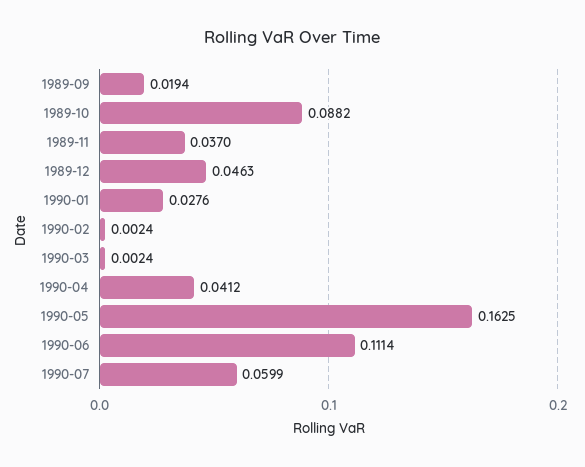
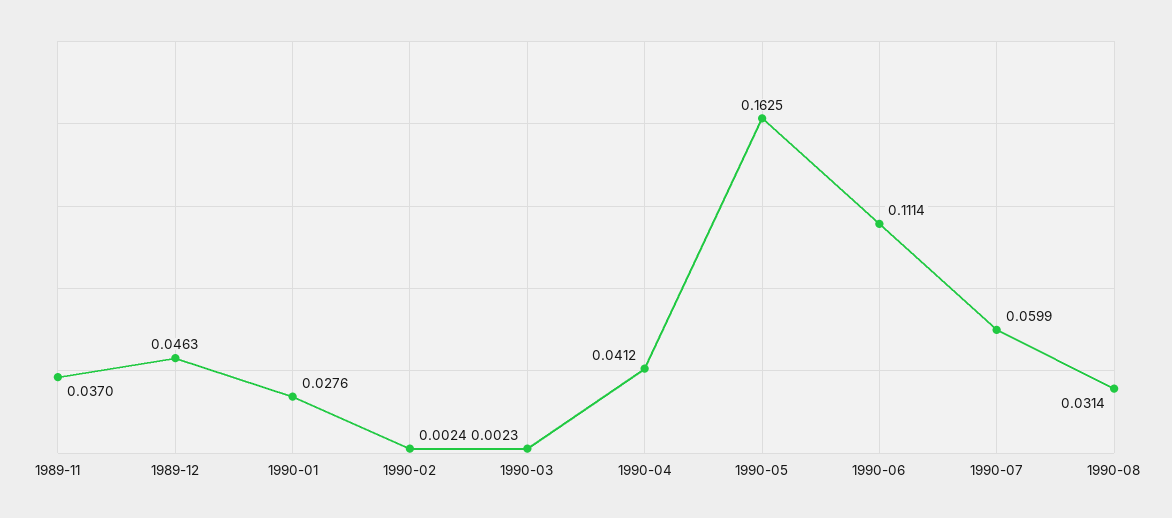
1989-09: 0.0194 -> none
1989-10: 0.0882 -> none
1990-03: 0.0024 -> 0.0023
1990-08: none -> 0.0314

